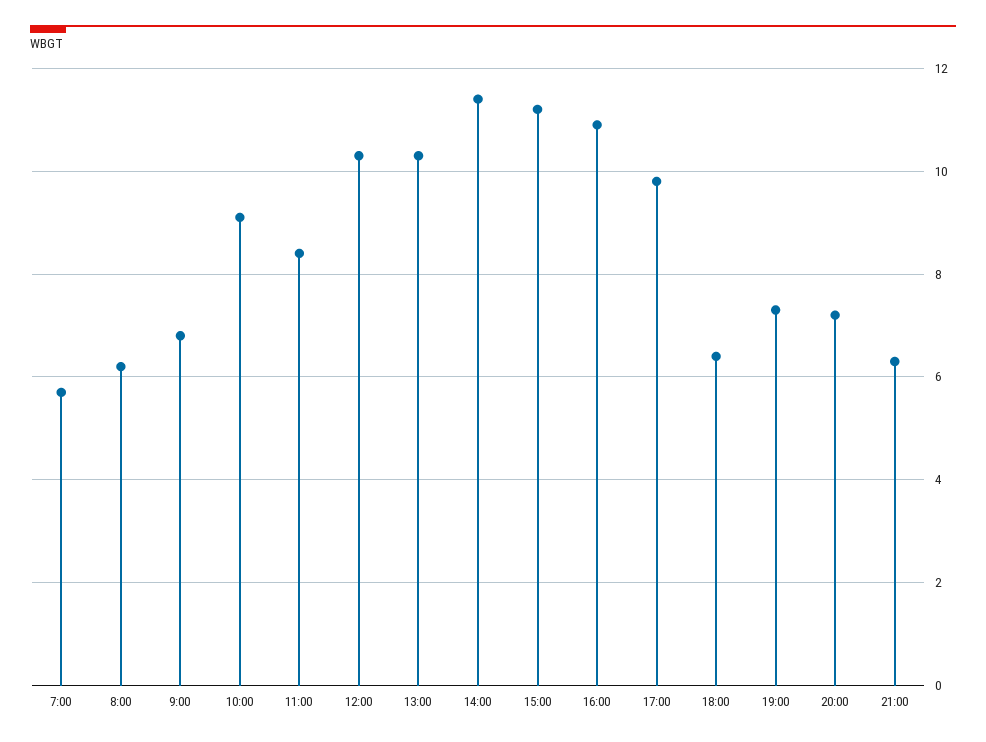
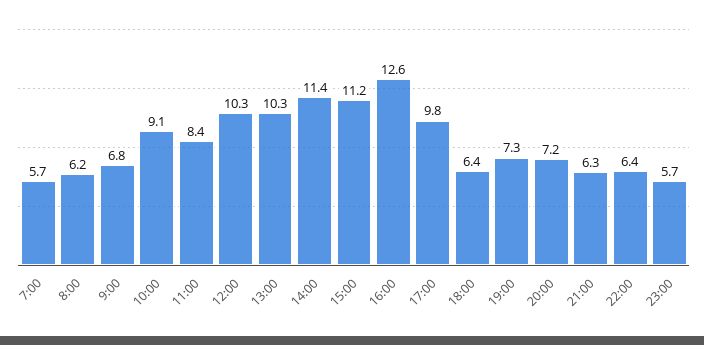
16:00: 11 -> 12.6
22:00: none -> 6.4
23:00: none -> 5.7

